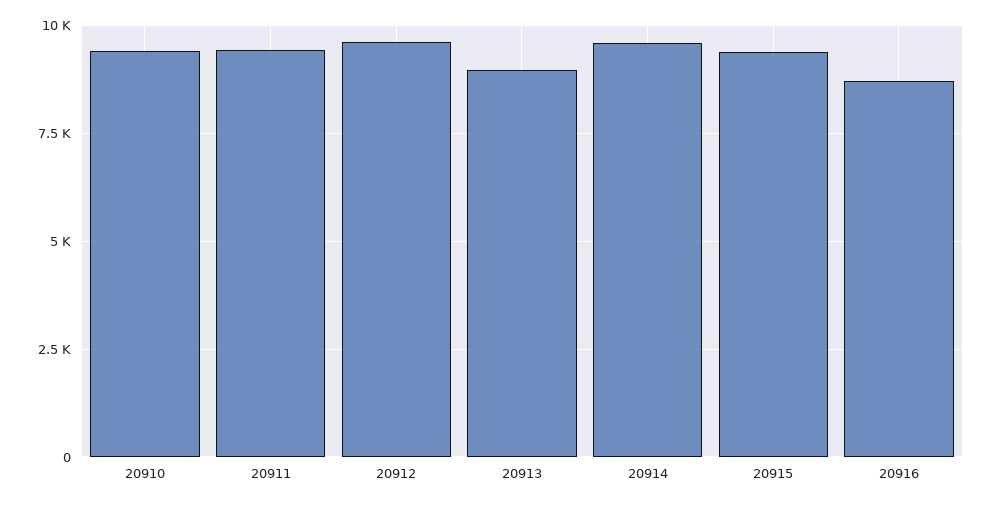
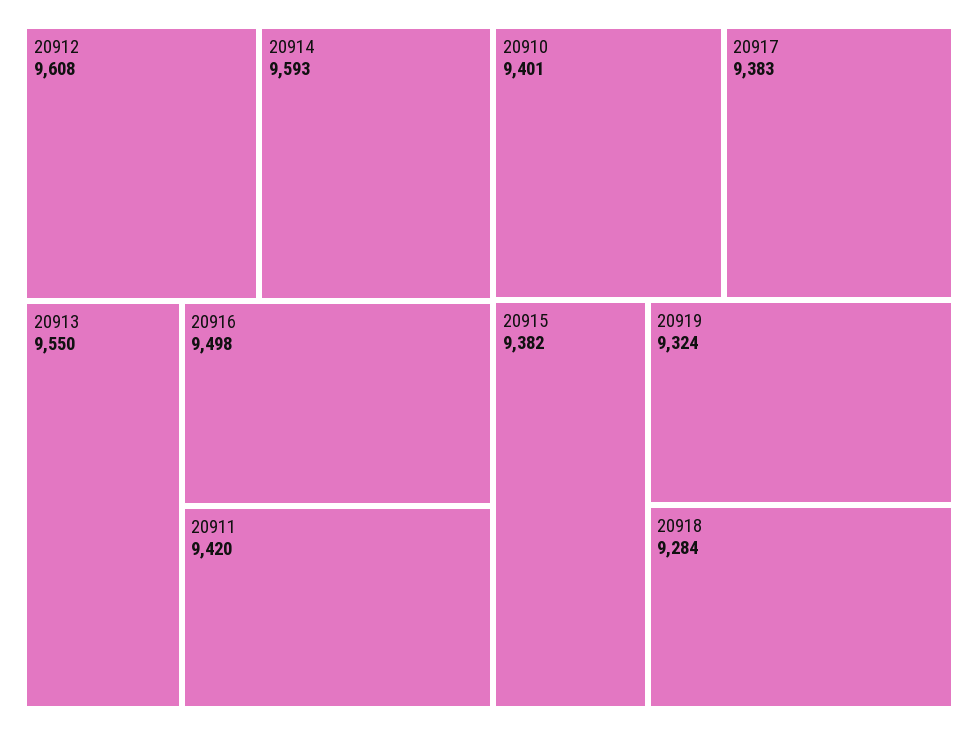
20913: 9000 -> 9550
20916: 8750 -> 9498
20917: none -> 9383
20919: none -> 9324
20918: none -> 9284

